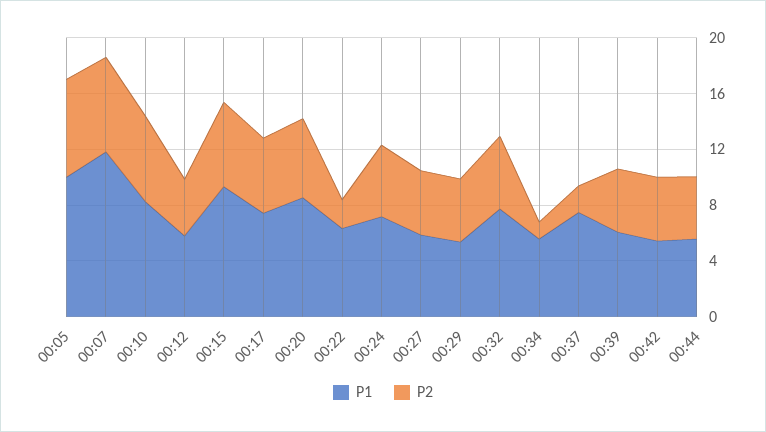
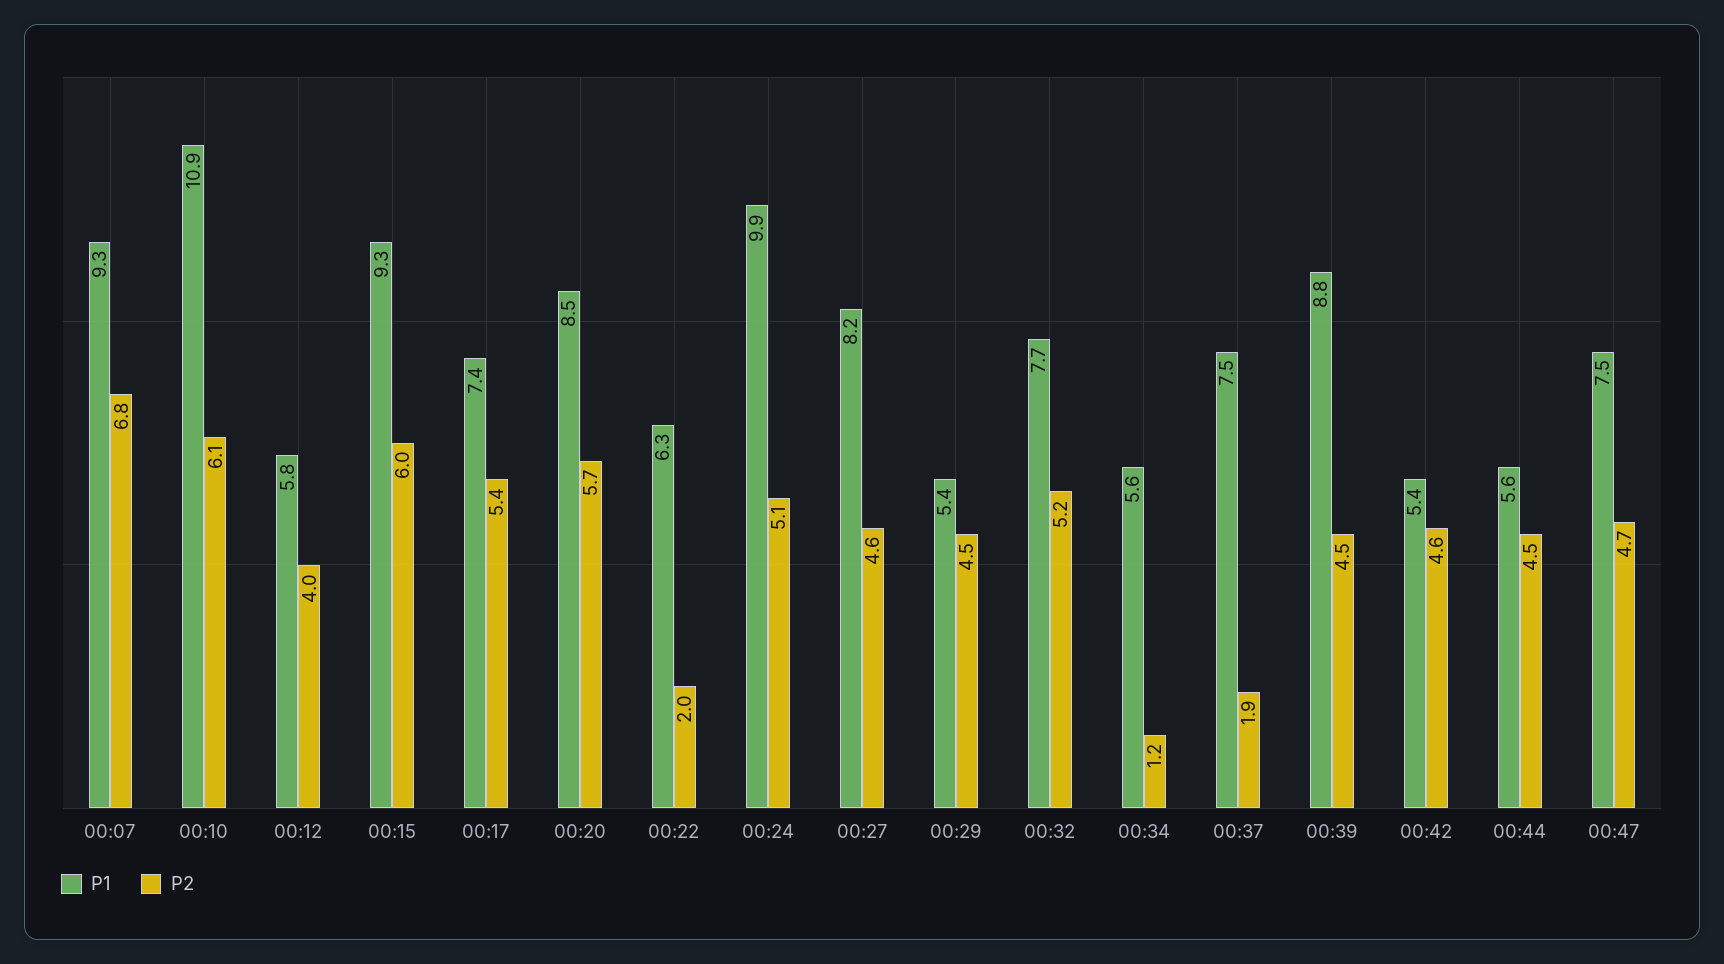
P1, 00:05: 10 -> none
P2, 00:05: 7 -> none
P1, 00:07: 12 -> 9.3
P1, 00:10: 8 -> 10.9
P1, 00:24: 7 -> 9.9
P1, 00:27: 6 -> 8.2
P1, 00:39: 6 -> 8.8
P1, 00:47: none -> 7.5
P2, 00:47: none -> 4.7

